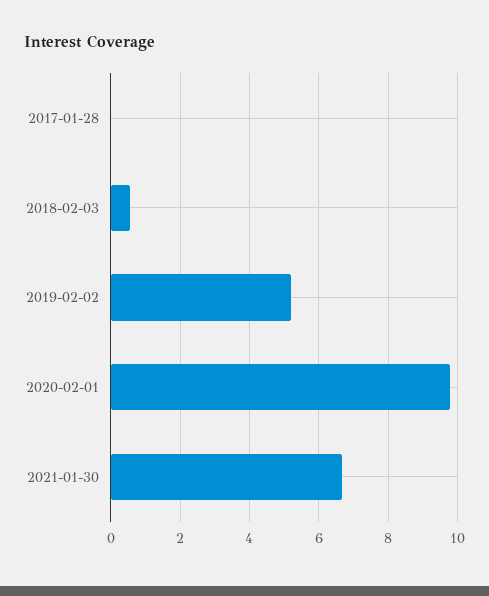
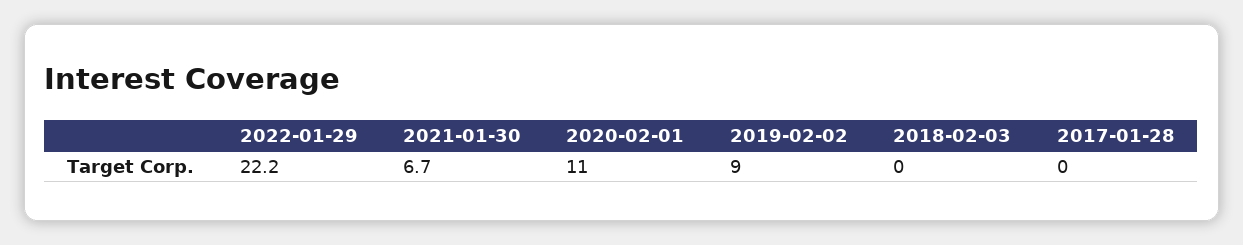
2018-02-03: 0.6 -> 0
2019-02-02: 5.2 -> 9
2020-02-01: 9.8 -> 11
2022-01-29: none -> 22.2

